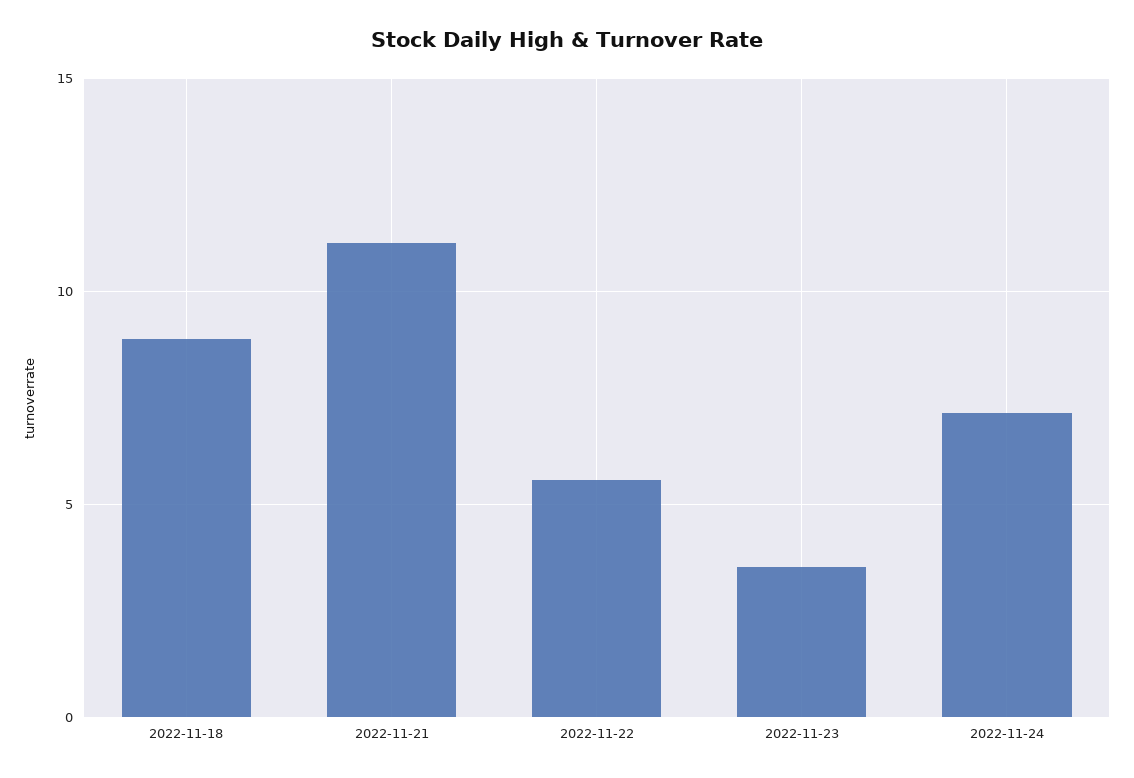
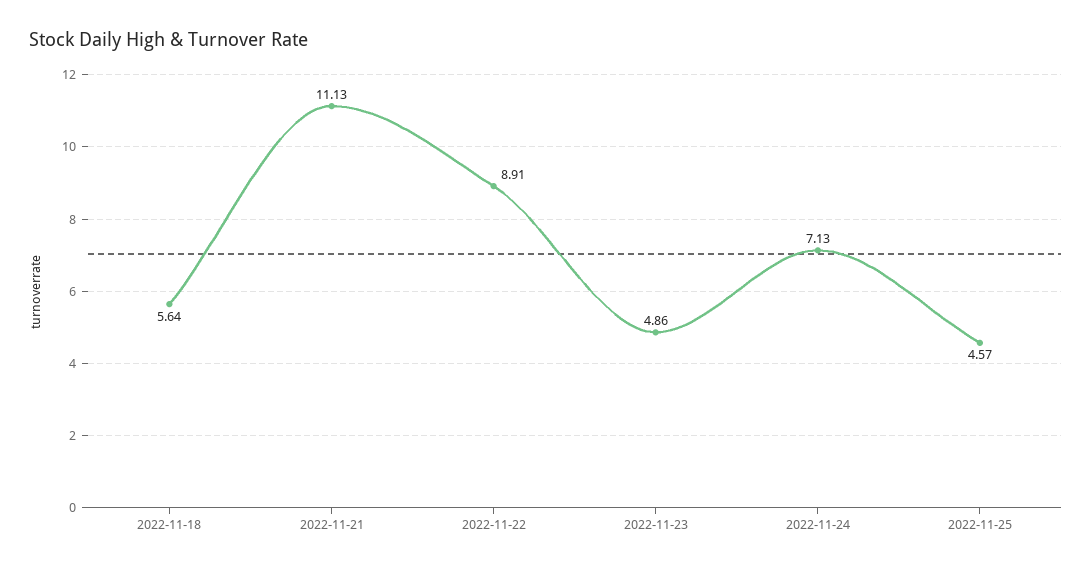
2022-11-18: 9 -> 5.64
2022-11-22: 5.5 -> 8.91
2022-11-23: 3.5 -> 4.86
2022-11-25: none -> 4.57

